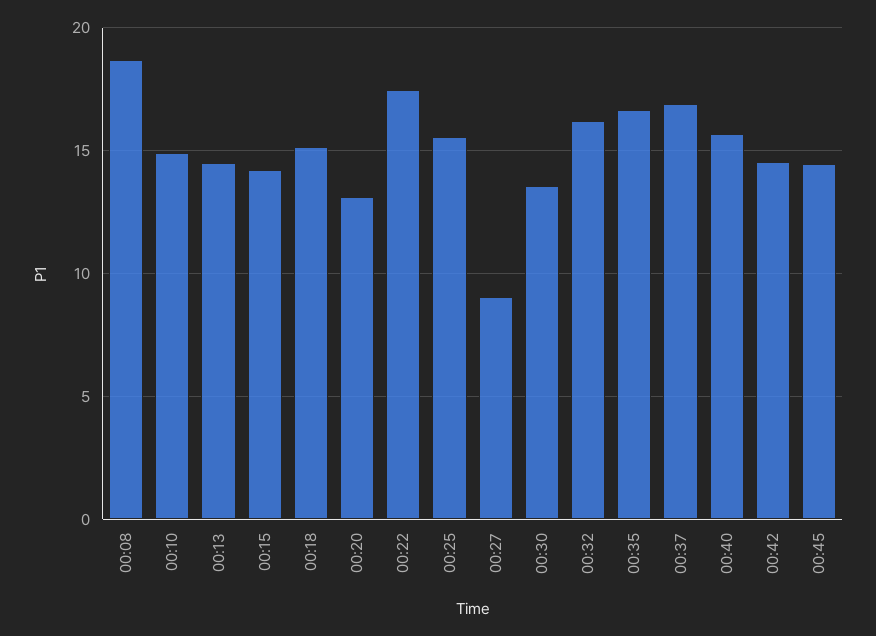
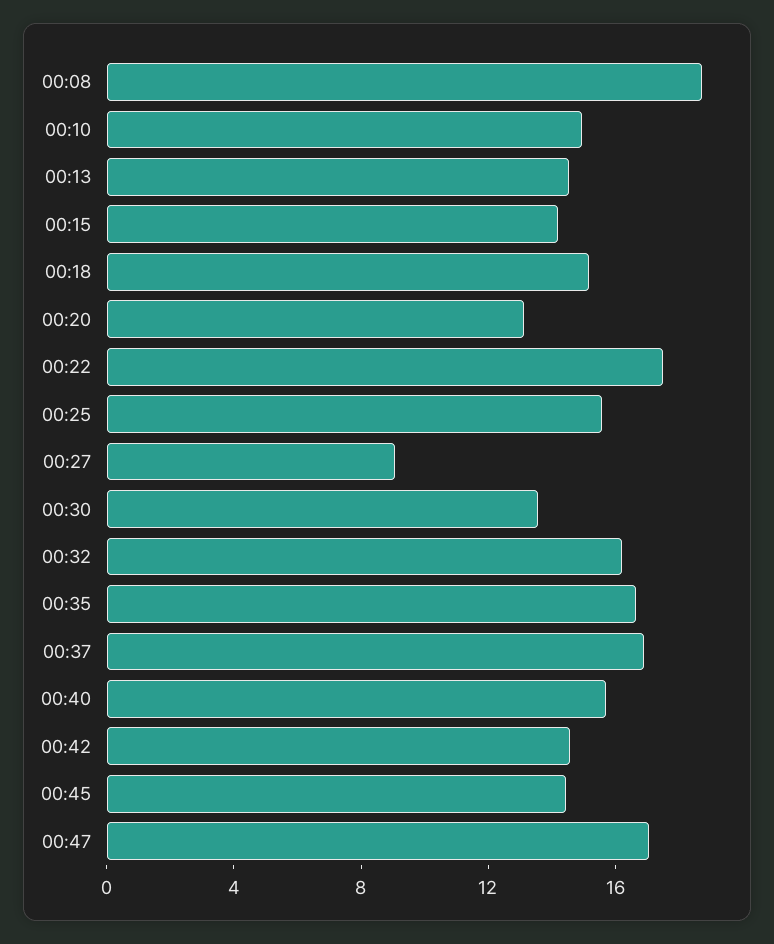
00:47: none -> 17

